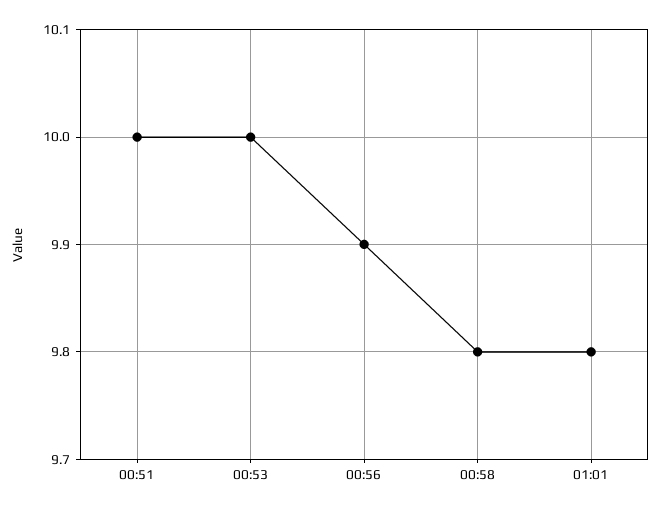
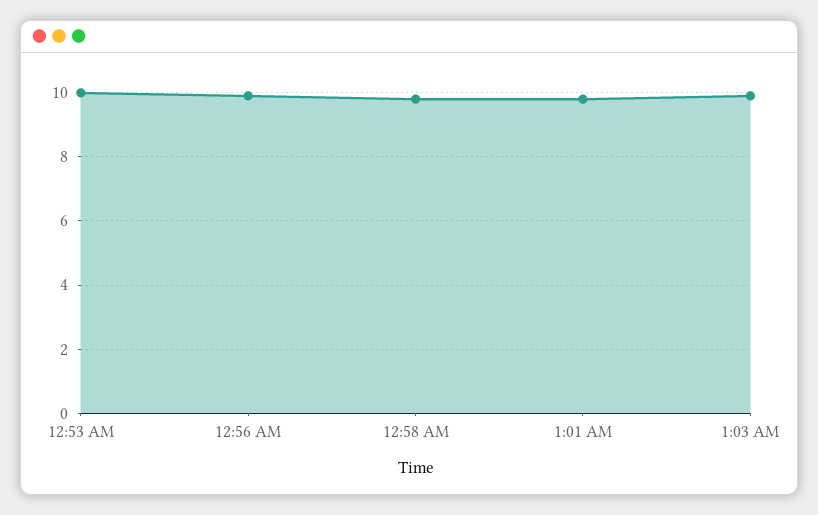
00:51: 10 -> none
1:03 AM: none -> 10

